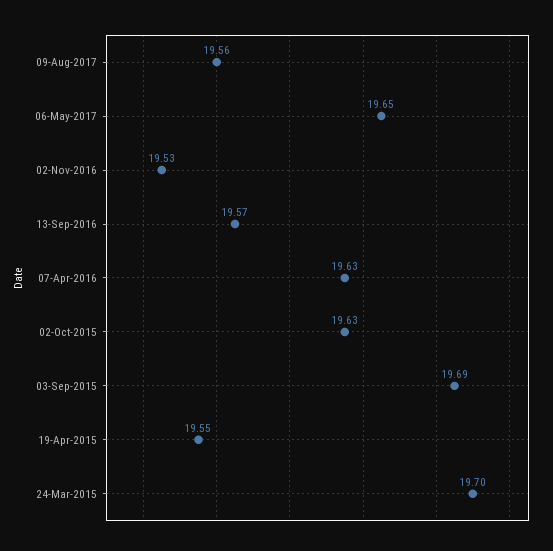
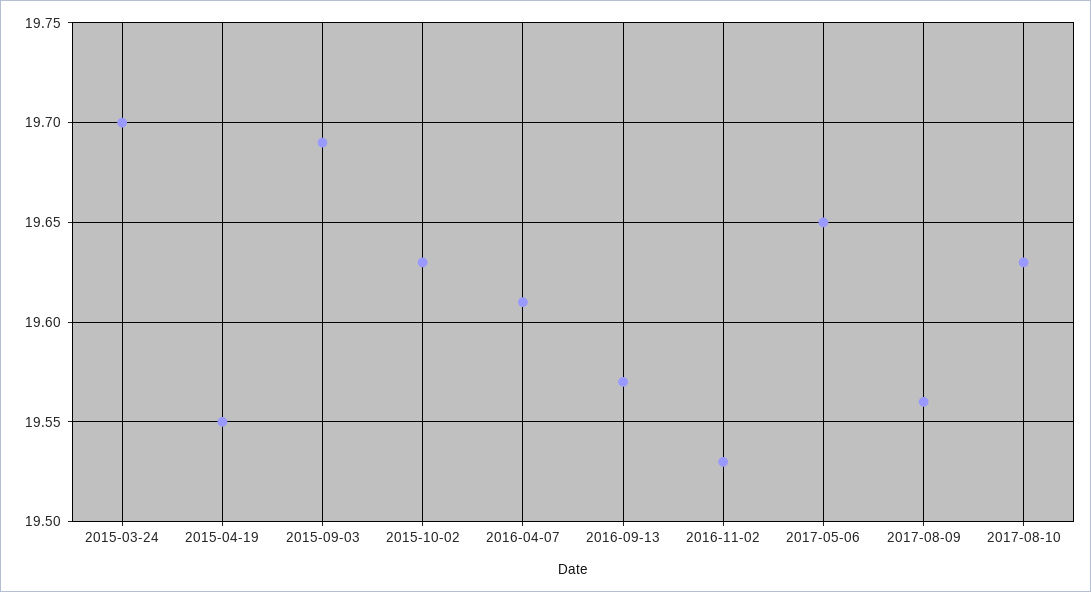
07-Apr-2016: 19.63 -> 19.61
2017-08-10: none -> 19.63

